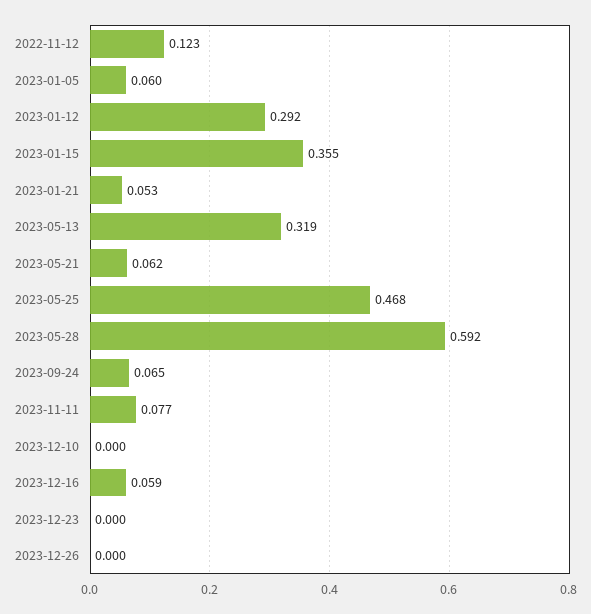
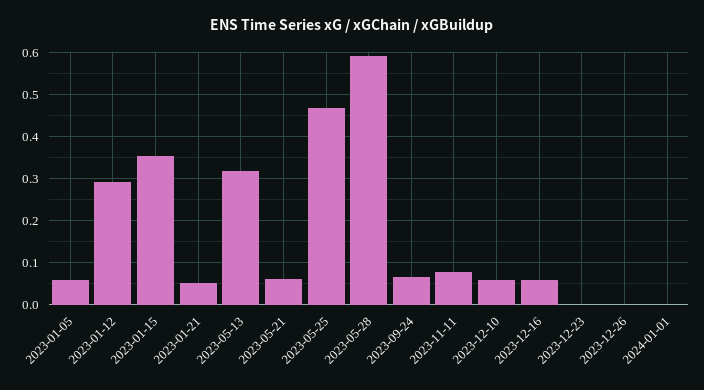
2022-11-12: 0.123 -> none
2023-12-10: 0 -> 0.06
2024-01-01: none -> 0

